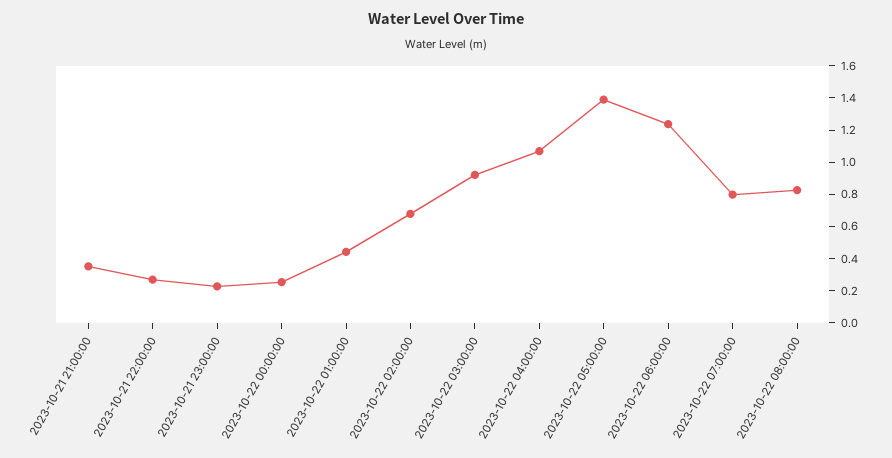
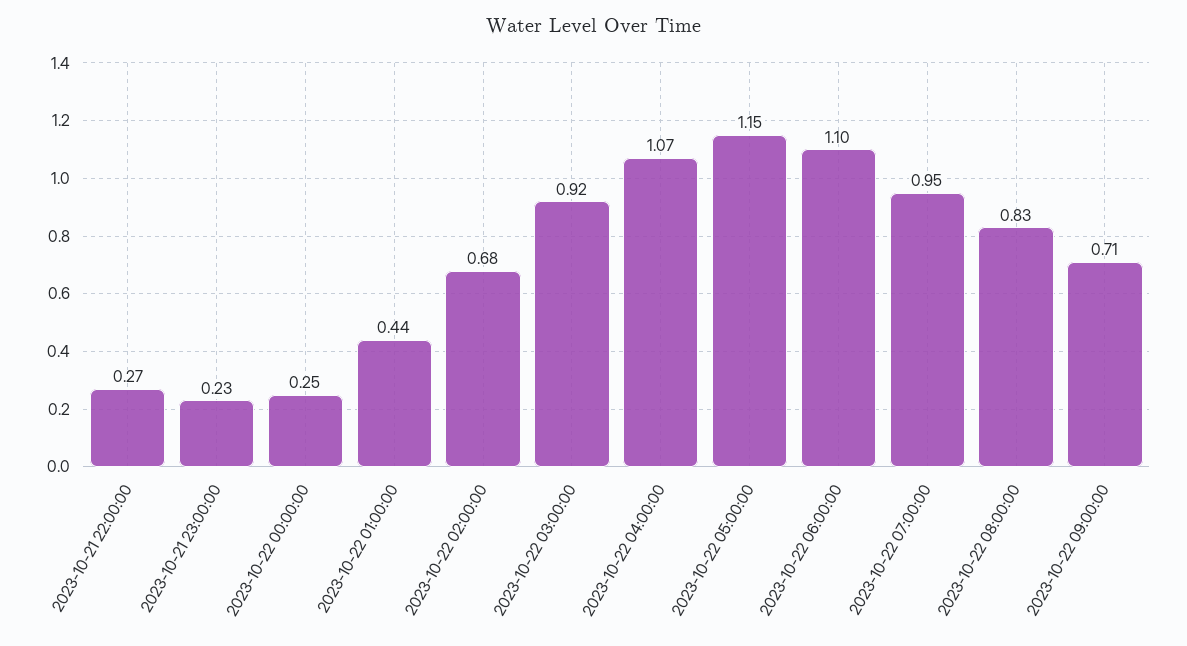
2023-10-21 21:00:00: 0.35 -> none
2023-10-22 05:00:00: 1.4 -> 1.15
2023-10-22 06:00:00: 1.25 -> 1.1
2023-10-22 07:00:00: 0.8 -> 0.95
2023-10-22 09:00:00: none -> 0.71

